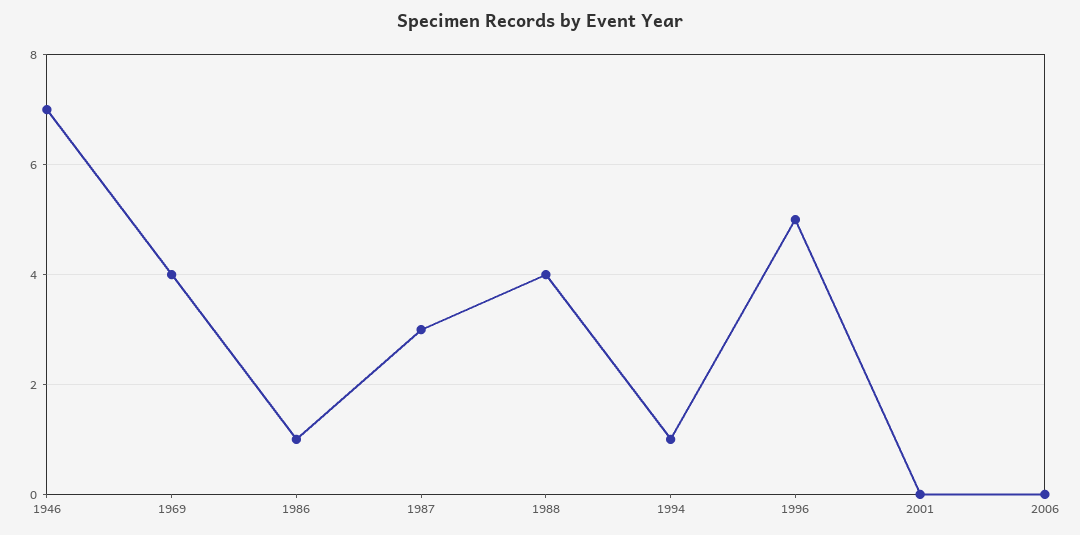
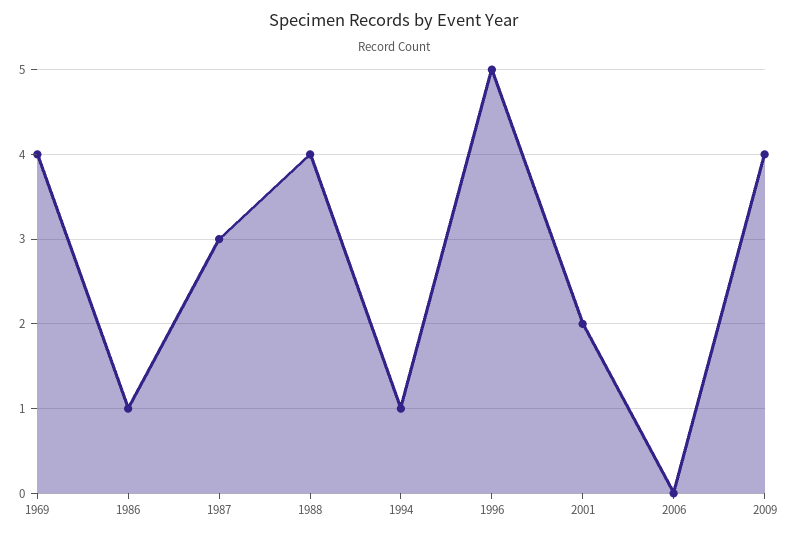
1946: 7 -> none
2001: 0 -> 2
2009: none -> 4

